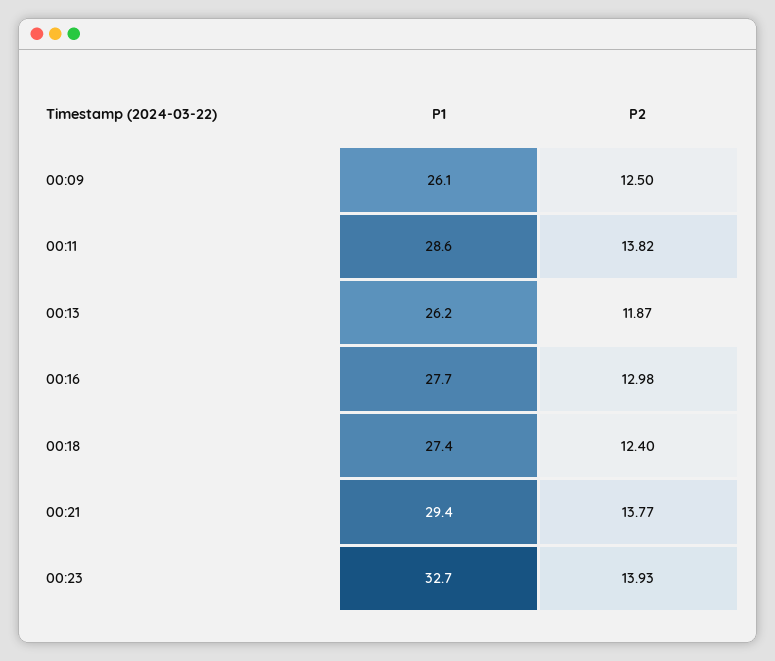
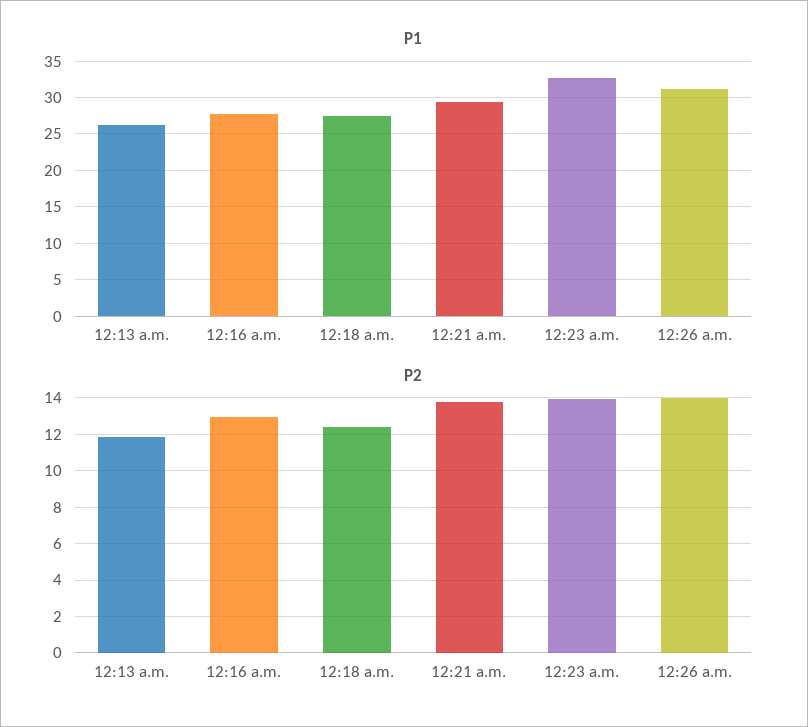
P1, 00:09: 26.1 -> none
P2, 00:09: 12.5 -> none
P1, 00:11: 28.6 -> none
P2, 00:11: 13.82 -> none
P1, 12:26 a.m.: none -> 31
P2, 12:26 a.m.: none -> 14

